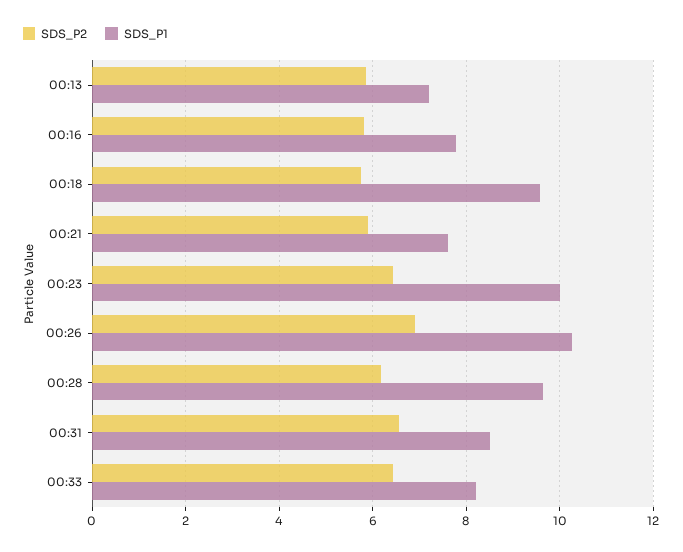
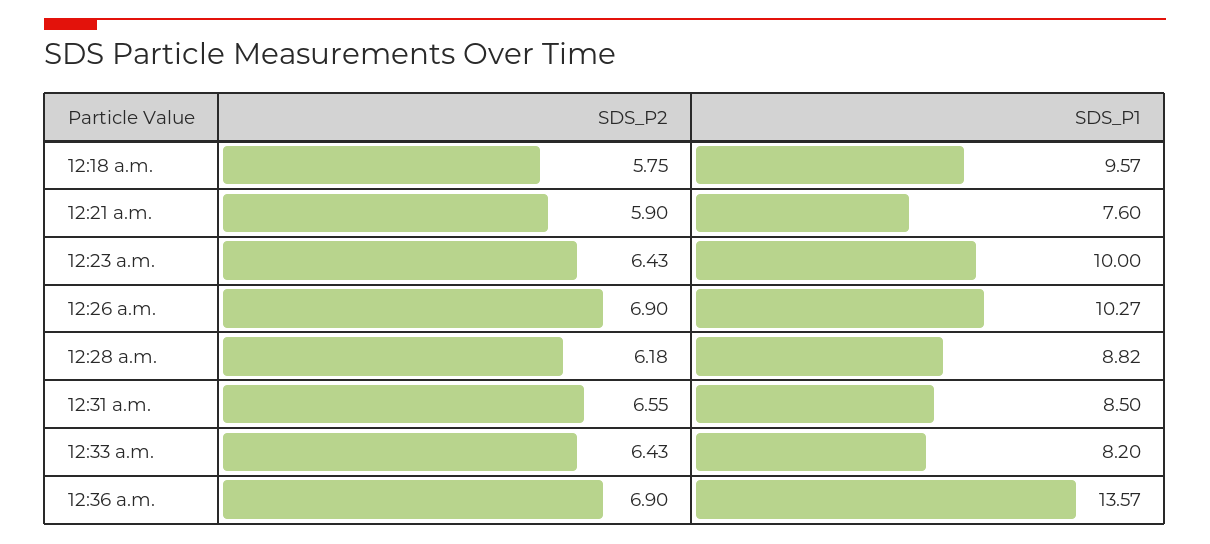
SDS_P2, 00:13: 5.8 -> none
SDS_P1, 00:13: 7.2 -> none
SDS_P2, 00:16: 5.8 -> none
SDS_P1, 00:16: 7.8 -> none
SDS_P1, 00:28: 9.6 -> 8.82
SDS_P2, 12:36 a.m.: none -> 6.9
SDS_P1, 12:36 a.m.: none -> 13.57

